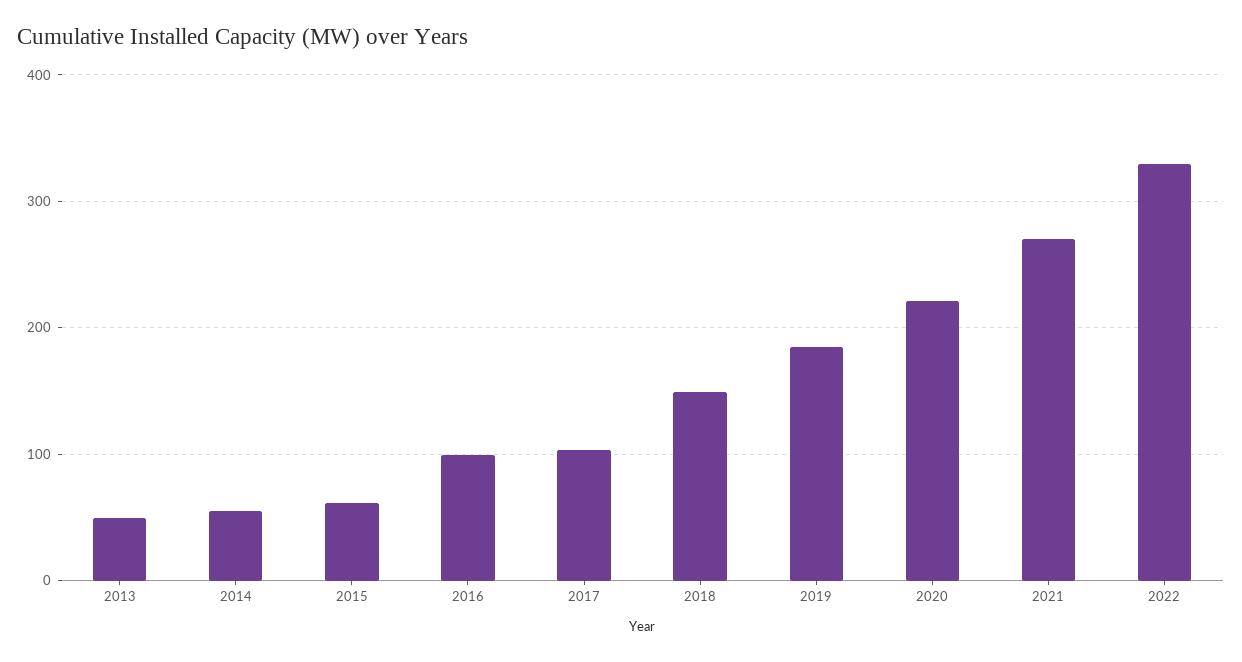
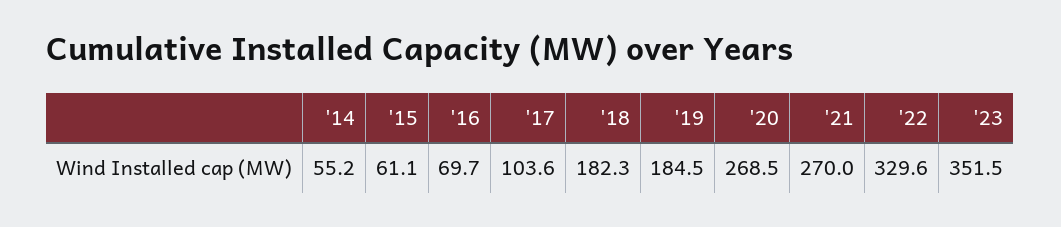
2013: 50 -> none
2016: 100 -> 69.7
2018: 150 -> 182.3
2020: 220 -> 268.5
'23: none -> 351.5

